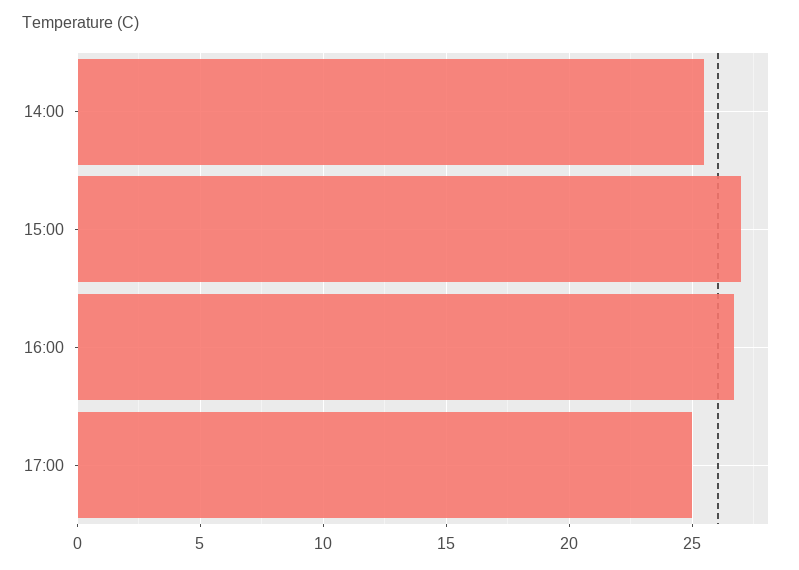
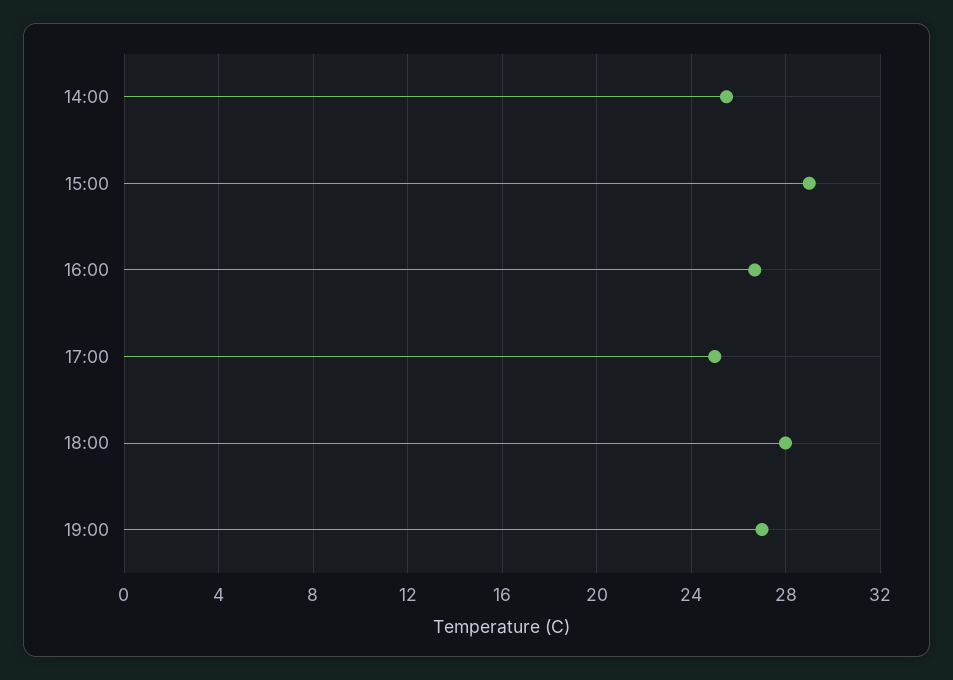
15:00: 27 -> 29
18:00: none -> 28
19:00: none -> 27

